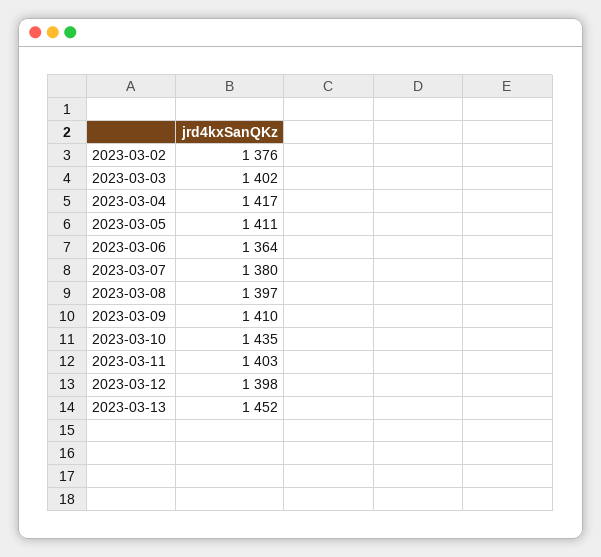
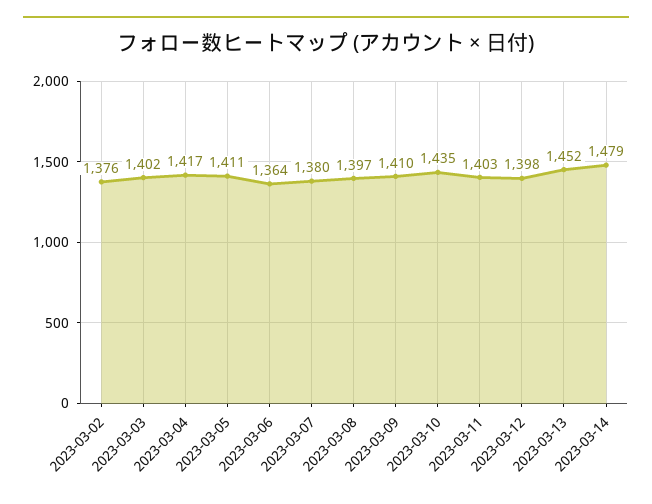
2023-03-14: none -> 1479

